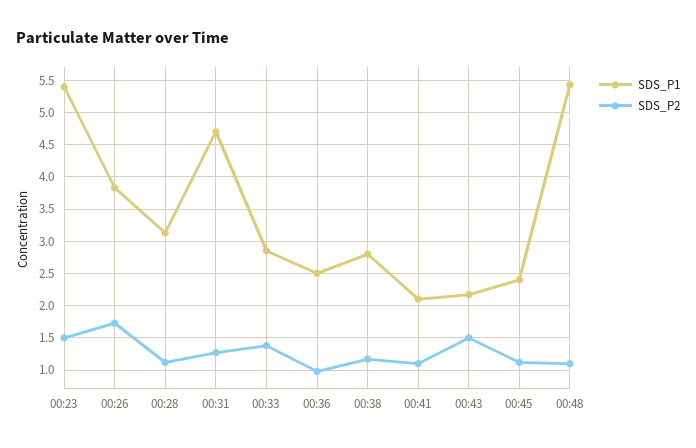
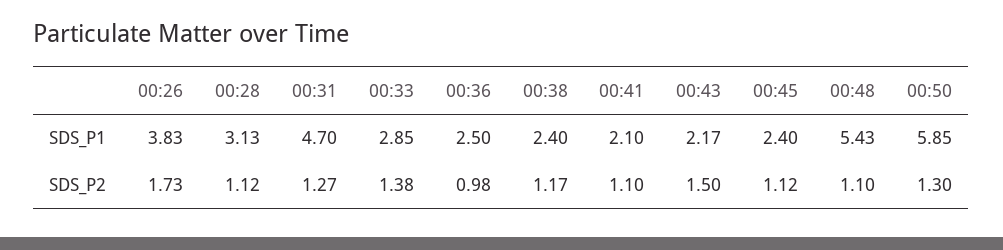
SDS_P1, 00:23: 5.4 -> none
SDS_P2, 00:23: 1.5 -> none
SDS_P1, 00:38: 2.8 -> 2.4
SDS_P1, 00:50: none -> 5.85
SDS_P2, 00:50: none -> 1.3

